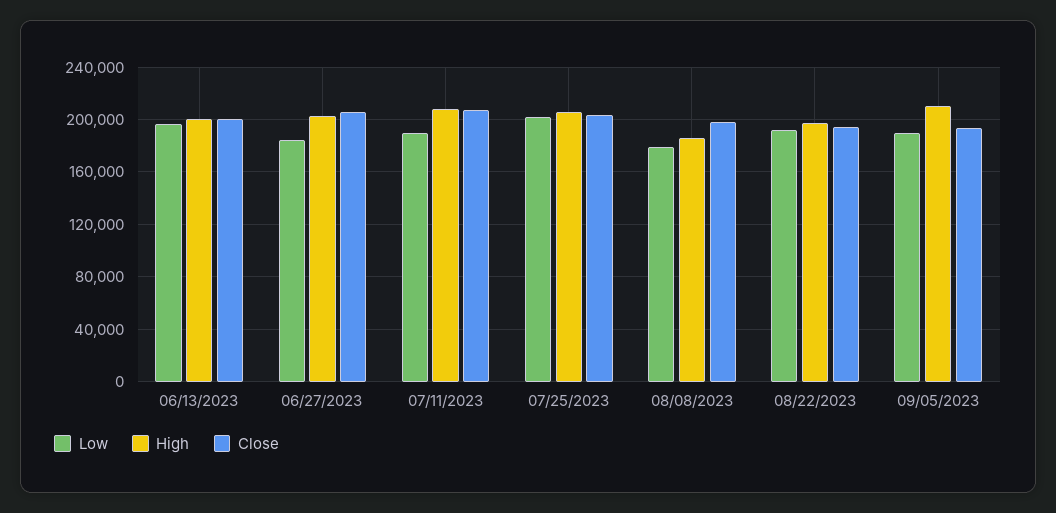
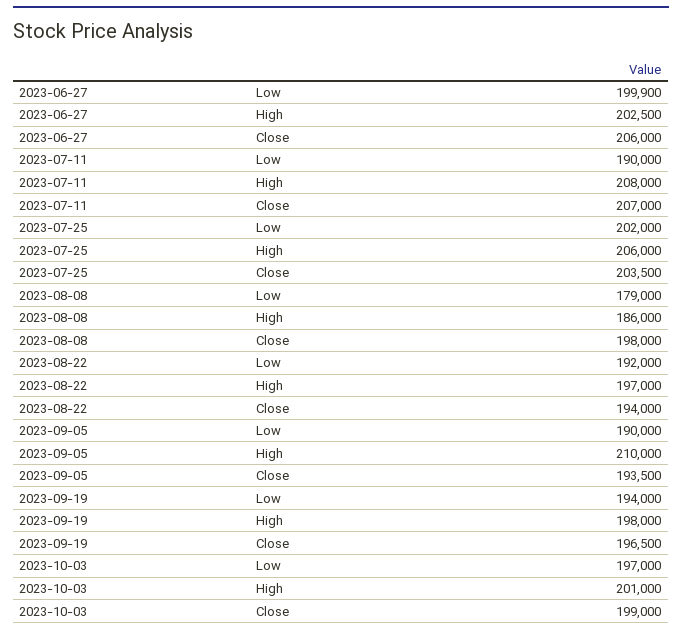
Low, 06/13/2023: 195000 -> none
High, 06/13/2023: 200000 -> none
Close, 06/13/2023: 200000 -> none
Low, 06/27/2023: 185000 -> 199900
Low, 2023-09-19: none -> 194000
High, 2023-09-19: none -> 198000
Close, 2023-09-19: none -> 196500
Low, 2023-10-03: none -> 197000
High, 2023-10-03: none -> 201000
Close, 2023-10-03: none -> 199000

